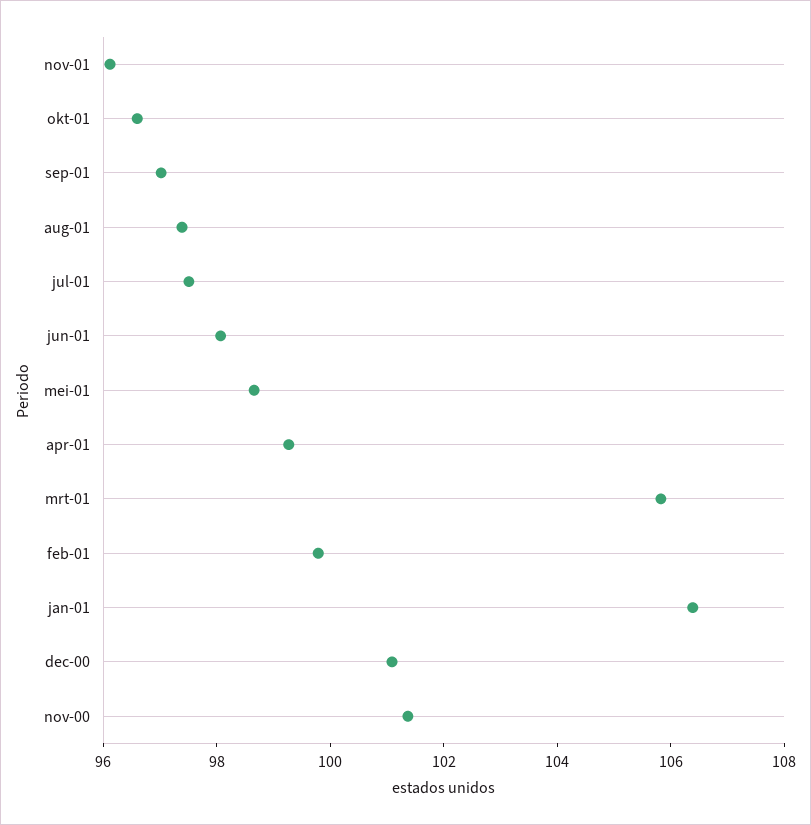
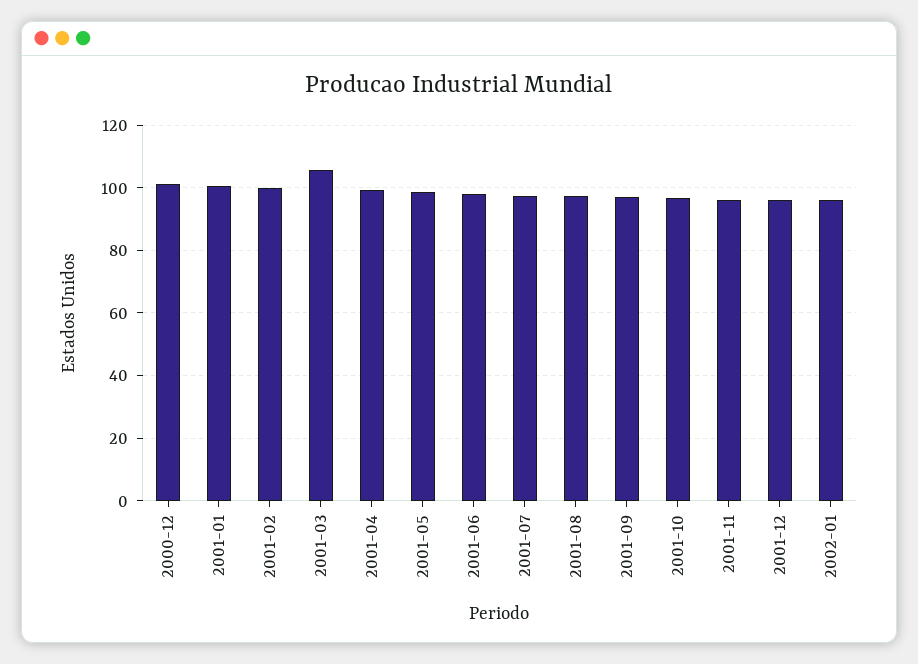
jan-01: 106.5 -> 100
nov-00: 101.5 -> none
2001-12: none -> 96
2002-01: none -> 96

